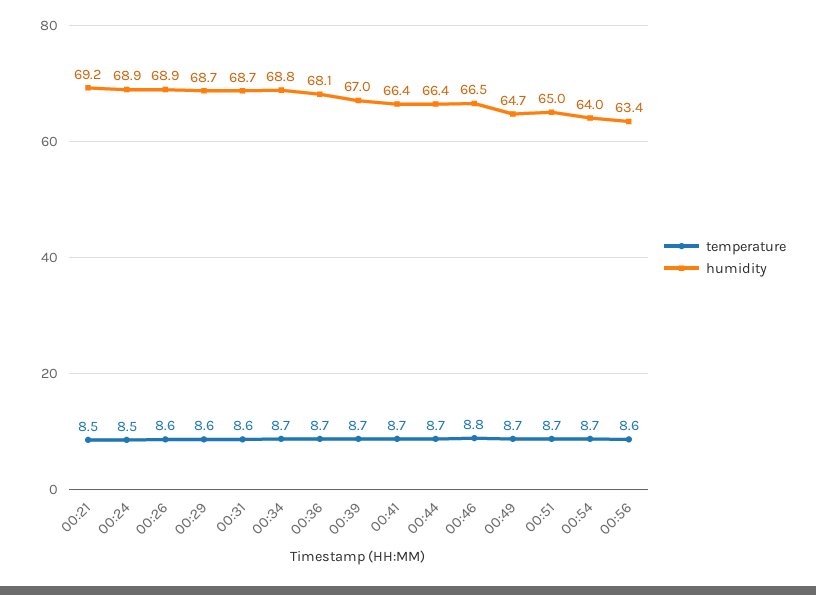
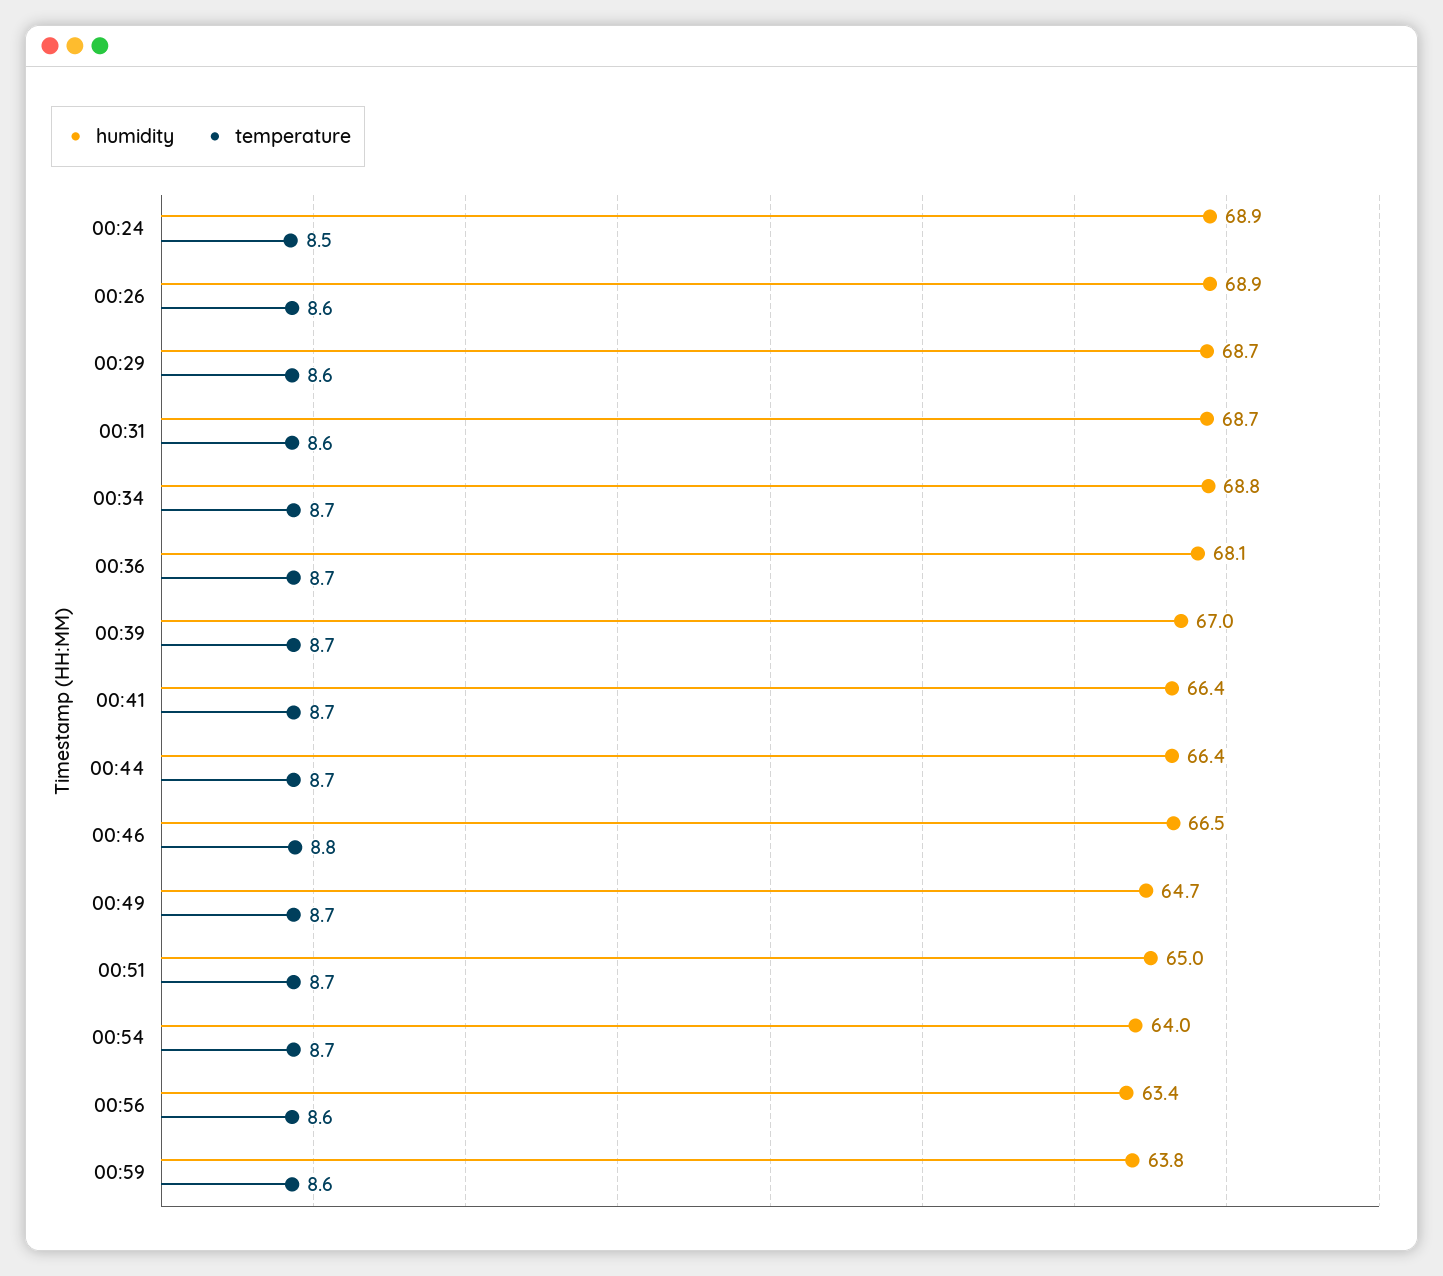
temperature, 00:21: 8.5 -> none
humidity, 00:21: 69.2 -> none
humidity, 00:59: none -> 63.8
temperature, 00:59: none -> 8.6

